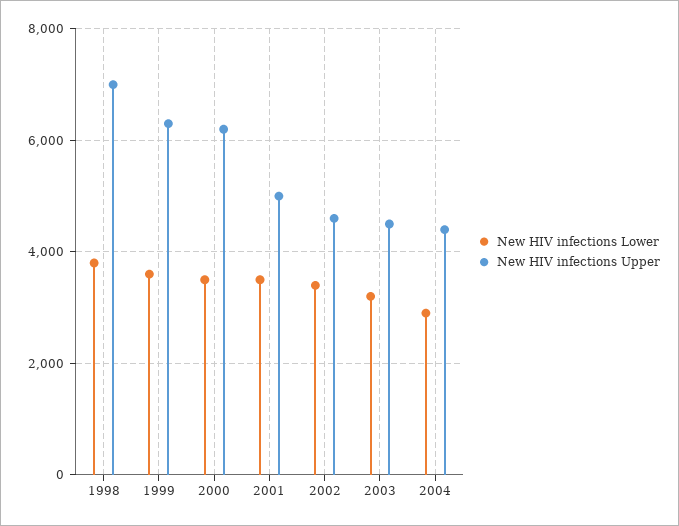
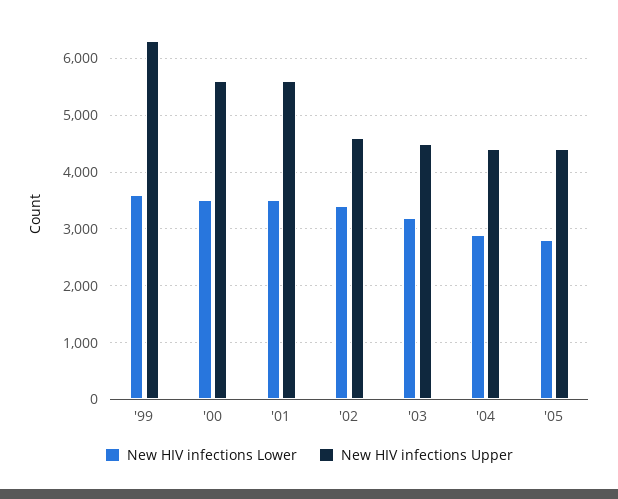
New HIV infections Lower, 1998: 3800 -> none
New HIV infections Upper, 1998: 7000 -> none
New HIV infections Upper, 2000: 6200 -> 5600
New HIV infections Upper, 2001: 5000 -> 5600
New HIV infections Lower, '05: none -> 2800
New HIV infections Upper, '05: none -> 4400

